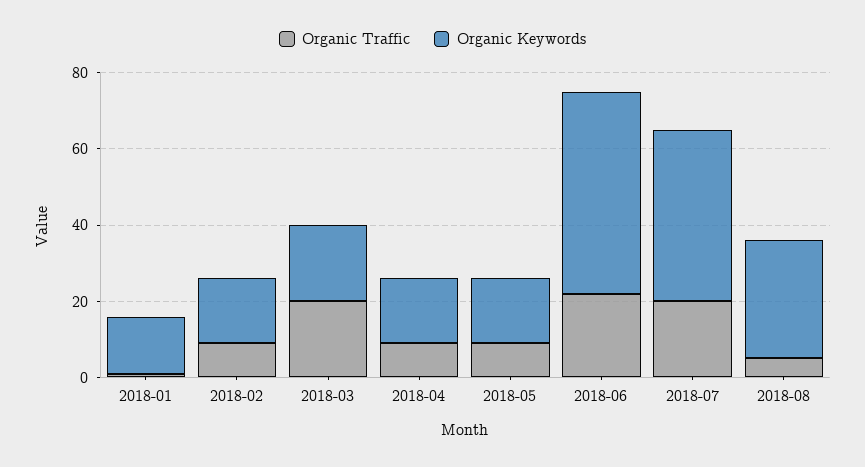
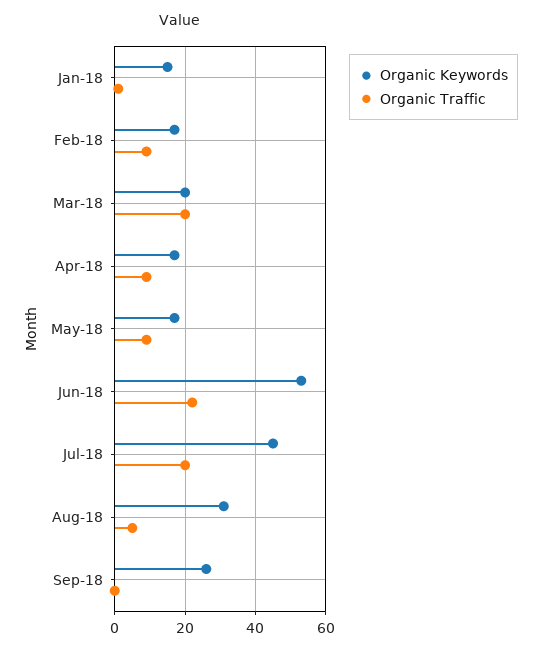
Organic Keywords, Sep-18: none -> 25
Organic Traffic, Sep-18: none -> 0

